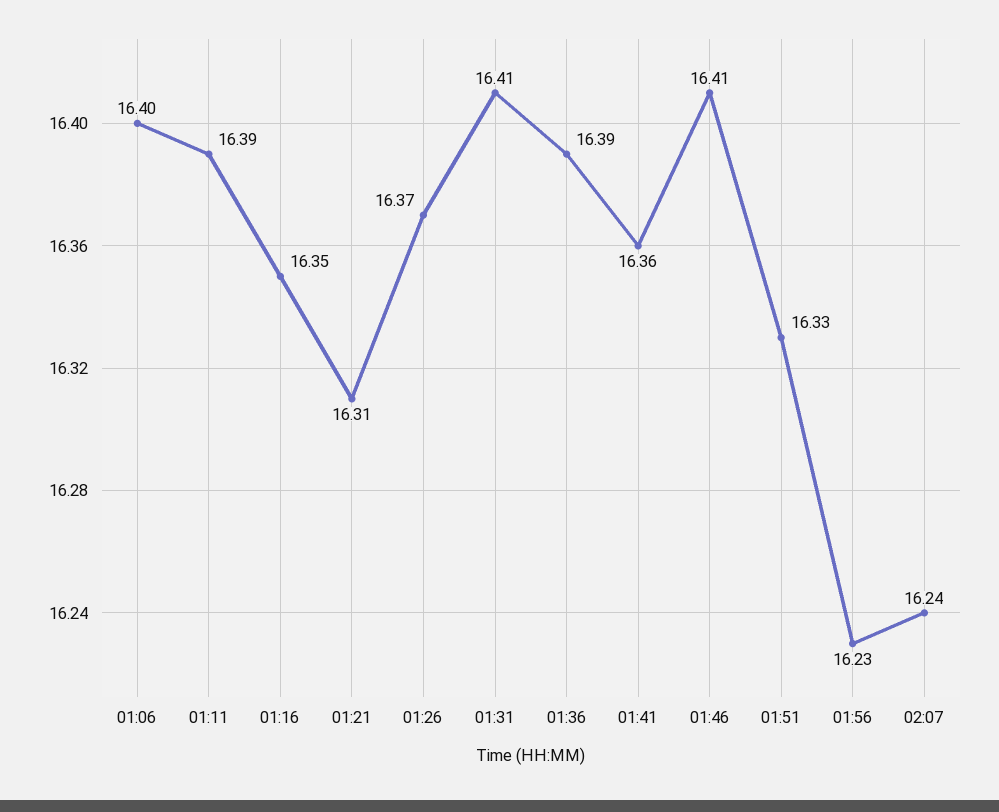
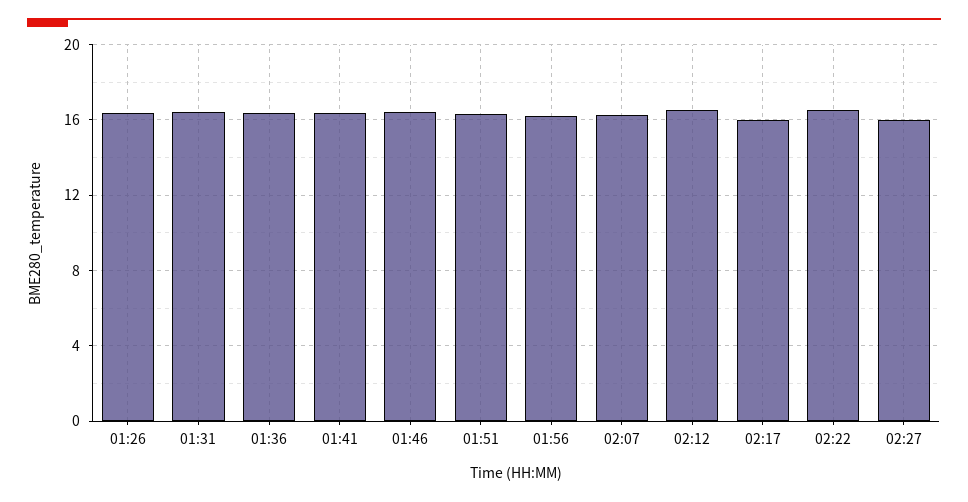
01:06: 16.4 -> none
01:11: 16.39 -> none
01:16: 16.35 -> none
01:21: 16.31 -> none
02:12: none -> 16.5
02:17: none -> 16
02:22: none -> 16.5
02:27: none -> 16

